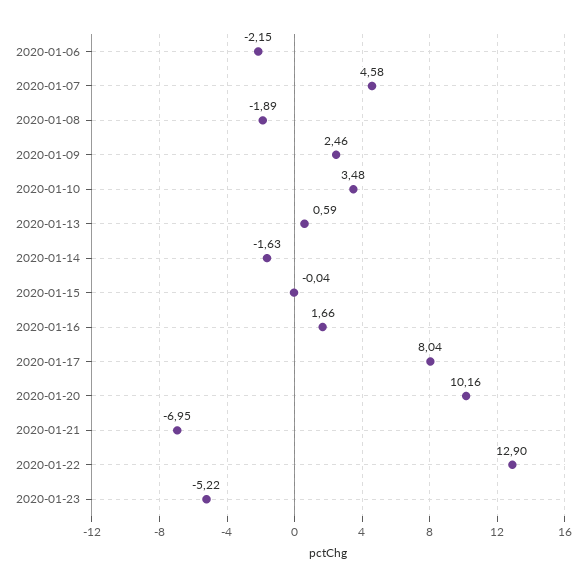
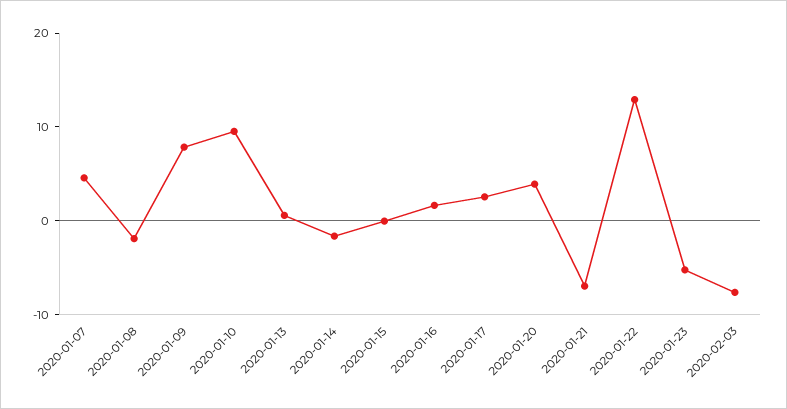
2020-01-06: -2.15 -> none
2020-01-09: 2.46 -> 8
2020-01-10: 3.48 -> 10
2020-01-17: 8.04 -> 2
2020-01-20: 10.16 -> 4
2020-02-03: none -> -8

